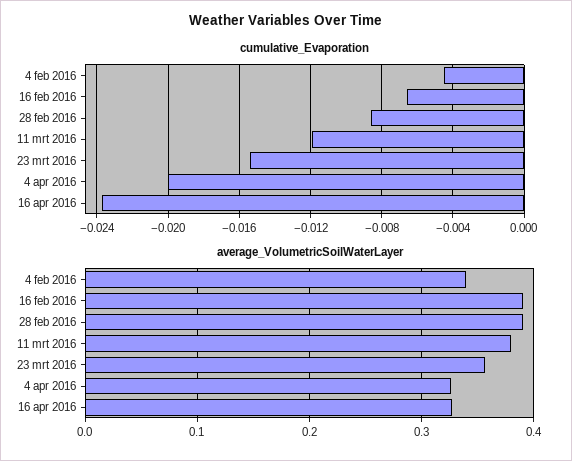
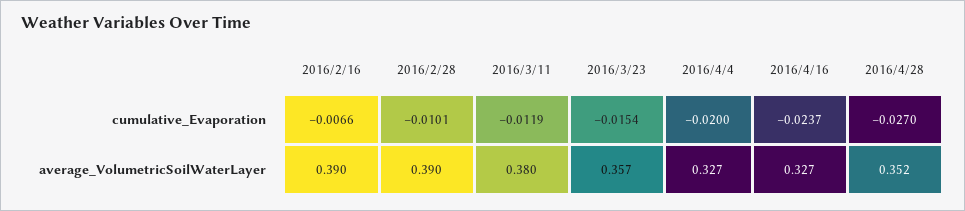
cumulative_Evaporation, 4 feb 2016: -0.0045 -> none
cumulative_Evaporation, 28 feb 2016: -0.0085 -> -0.0101
average_VolumetricSoilWaterLayer, 4 feb 2016: 0.34 -> none
cumulative_Evaporation, 2016/4/28: none -> -0.027
average_VolumetricSoilWaterLayer, 2016/4/28: none -> 0.352

